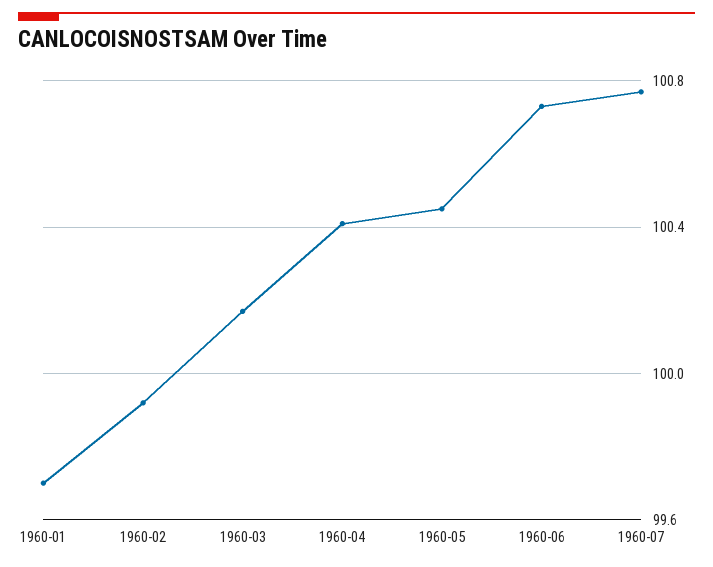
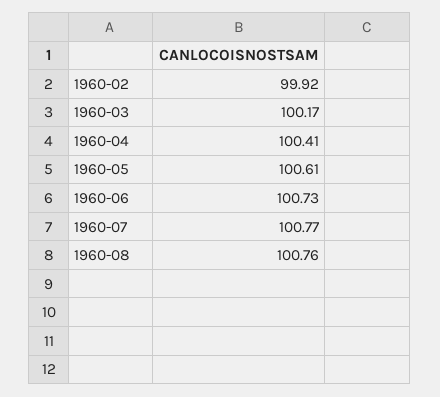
1960-01: 99.7 -> none
1960-05: 100.45 -> 100.61
1960-08: none -> 100.76

